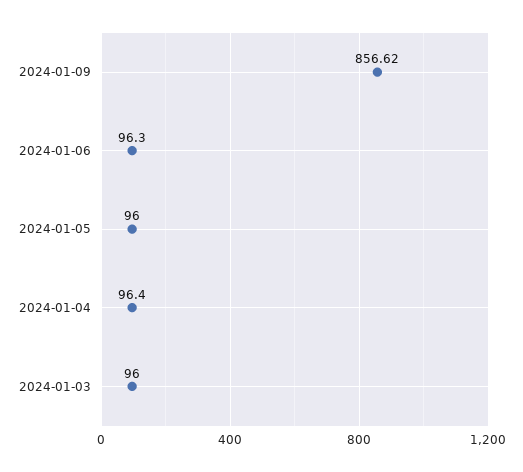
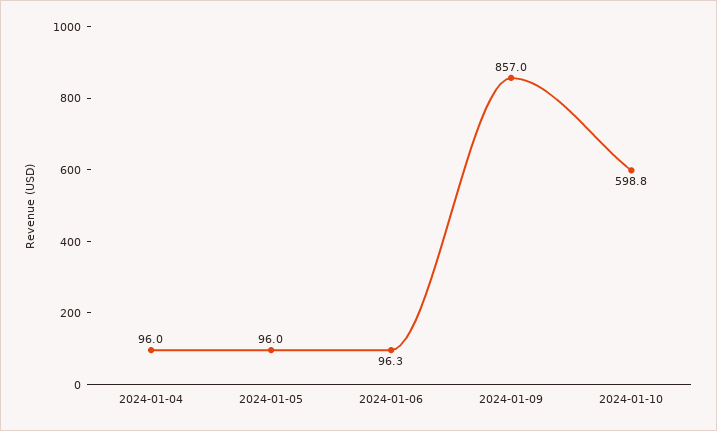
2024-01-09: 856.62 -> 857
2024-01-04: 96.4 -> 96
2024-01-03: 96 -> none
2024-01-10: none -> 598.8

